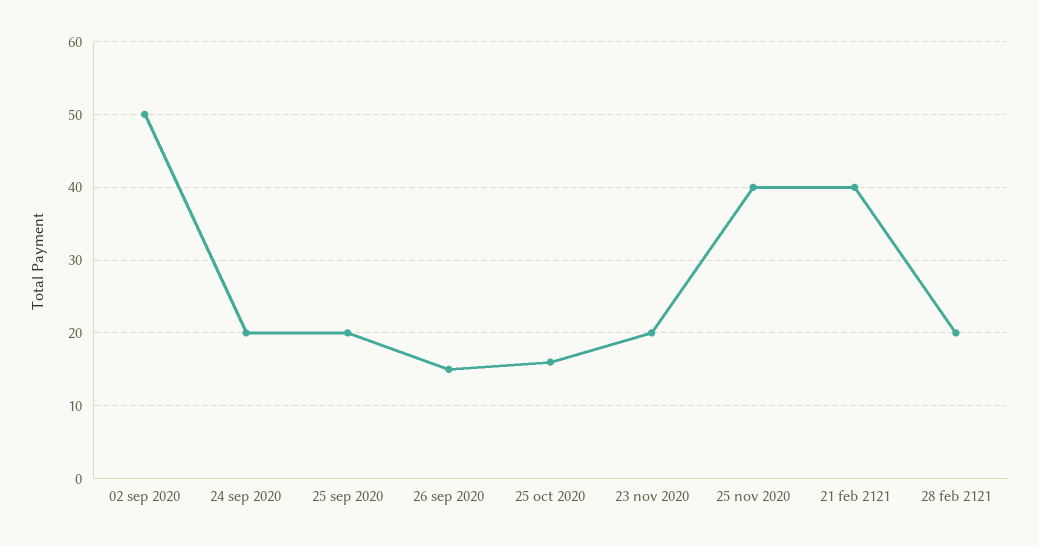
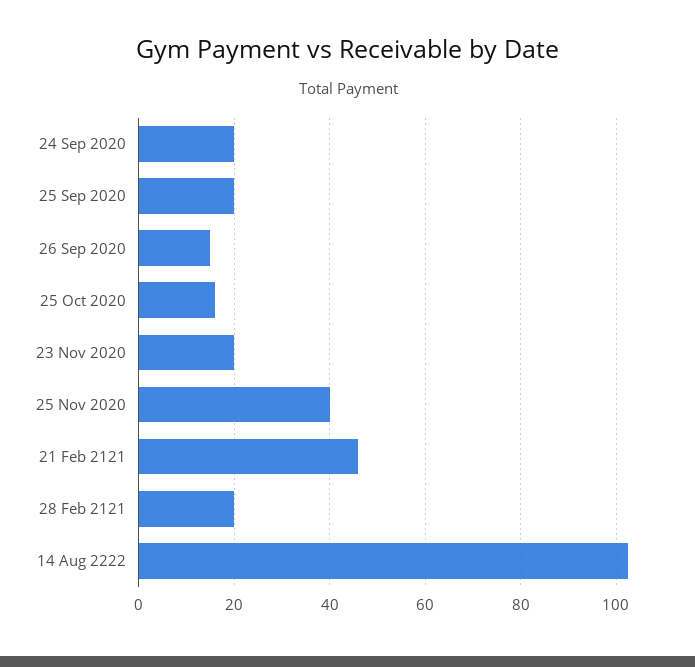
02 sep 2020: 50 -> none
21 feb 2121: 40 -> 46
14 Aug 2222: none -> 102

